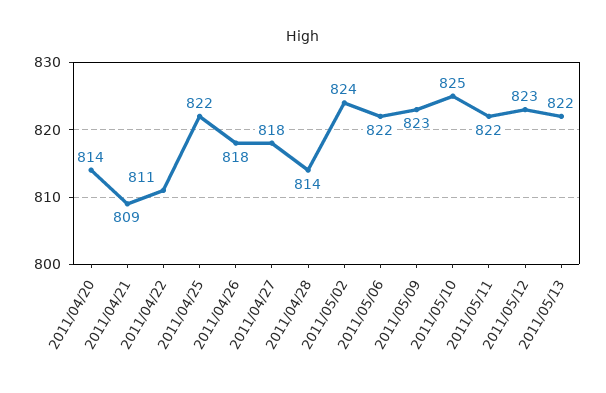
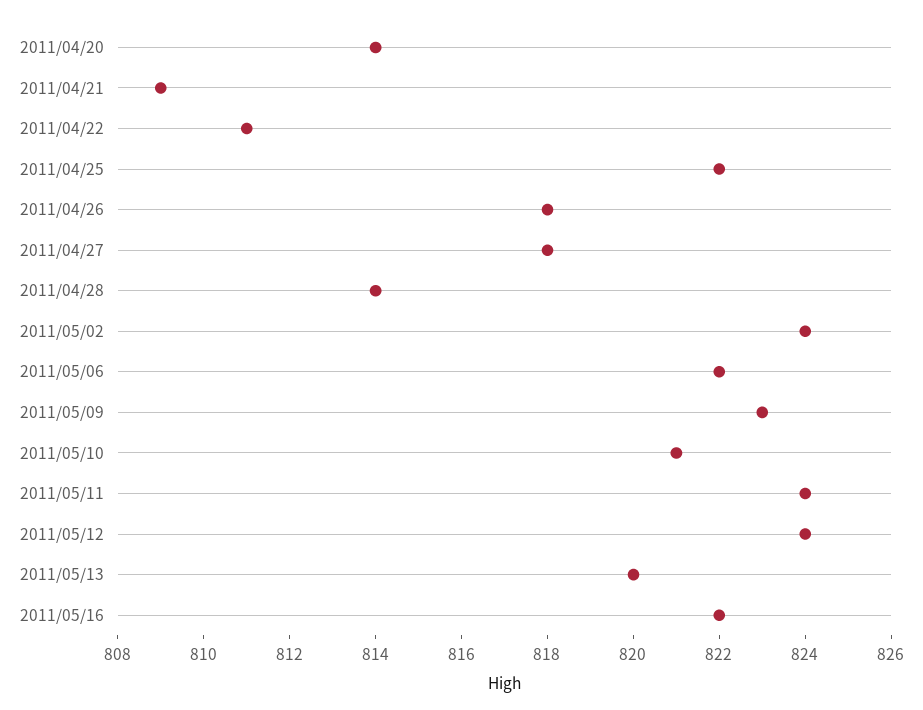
2011/05/10: 825 -> 821
2011/05/11: 822 -> 824
2011/05/12: 823 -> 824
2011/05/13: 822 -> 820
2011/05/16: none -> 822

